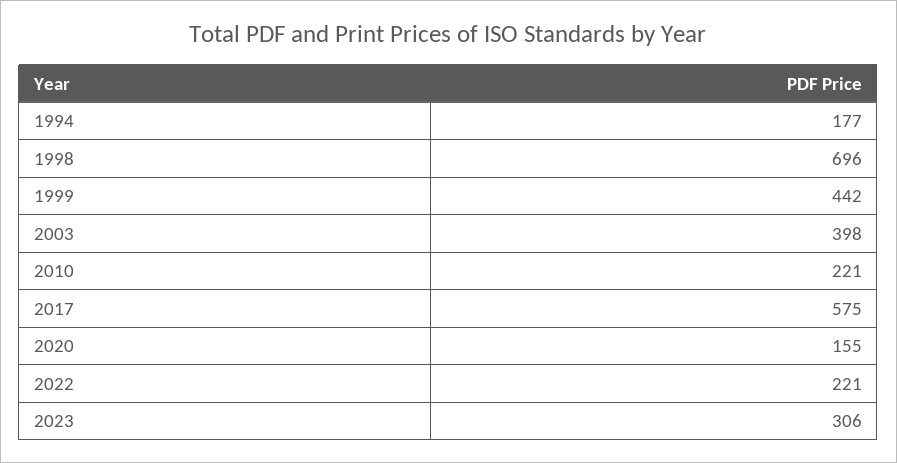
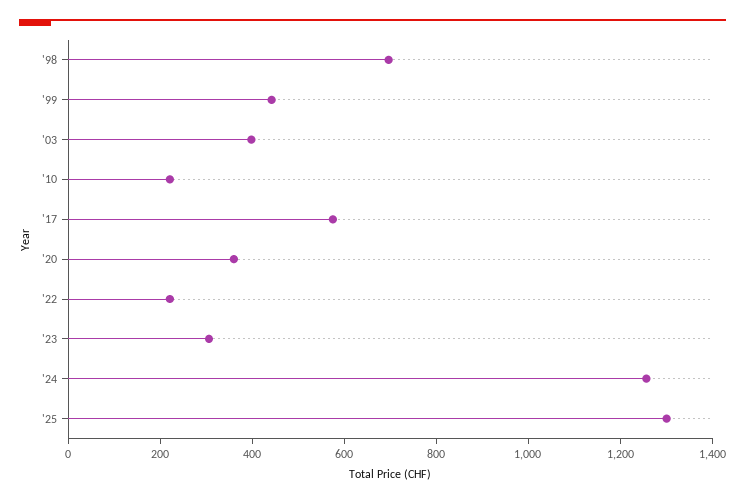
1994: 177 -> none
2020: 155 -> 350
'24: none -> 1250
'25: none -> 1300

